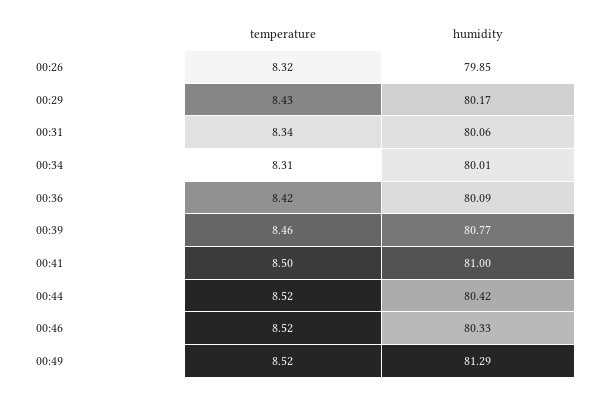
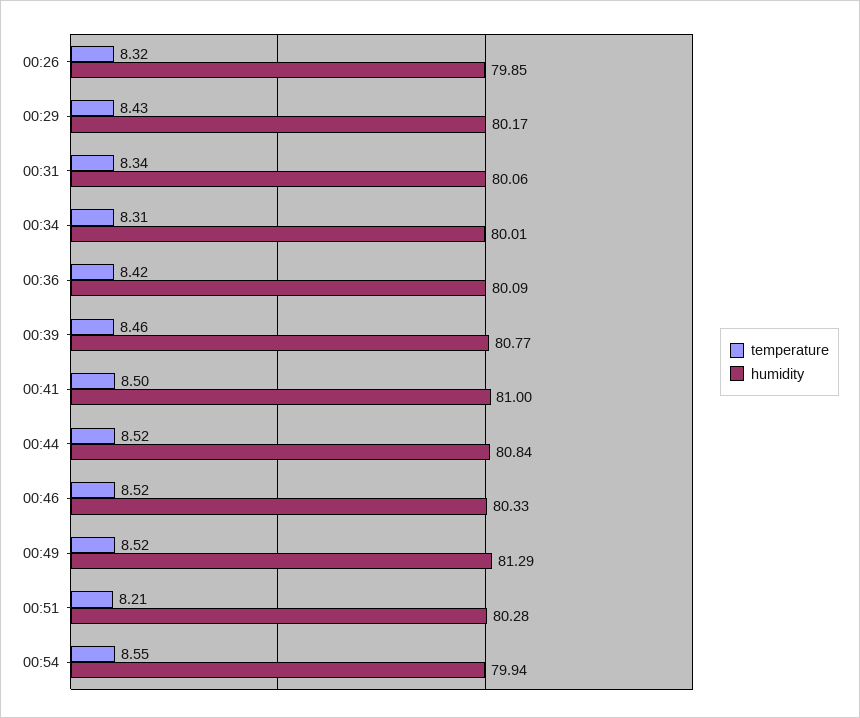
humidity, 00:44: 80.42 -> 80.84
temperature, 00:51: none -> 8.21
humidity, 00:51: none -> 80.28
temperature, 00:54: none -> 8.55
humidity, 00:54: none -> 79.94

